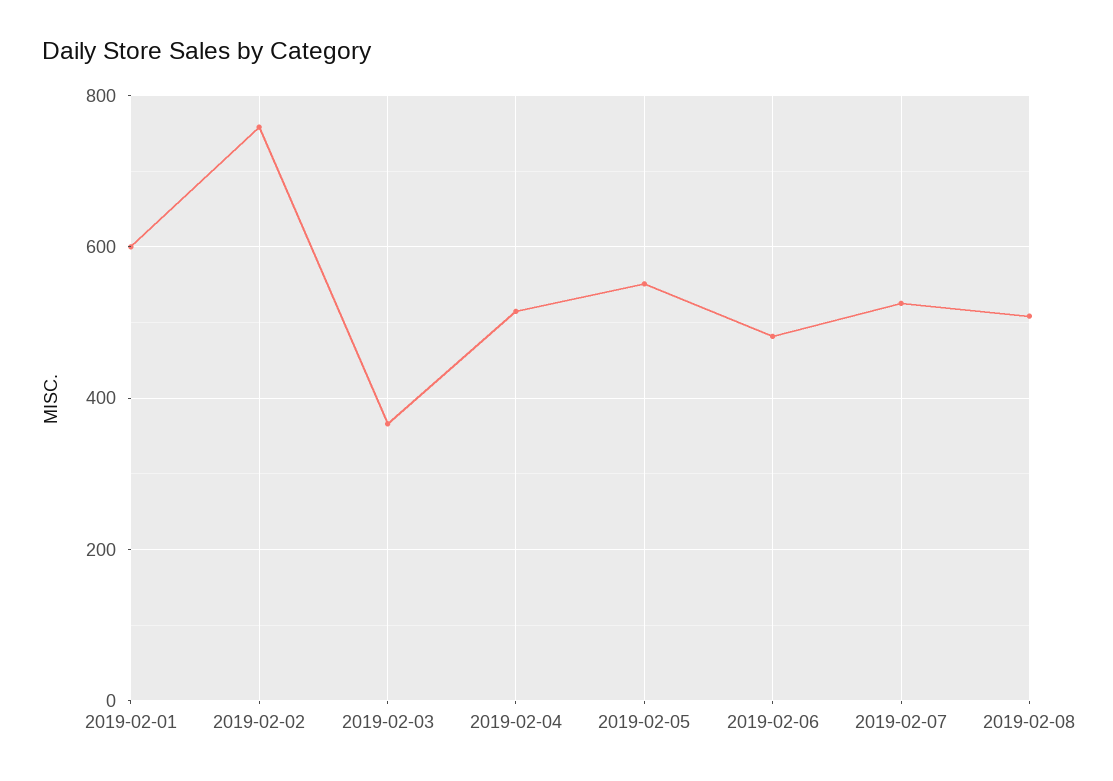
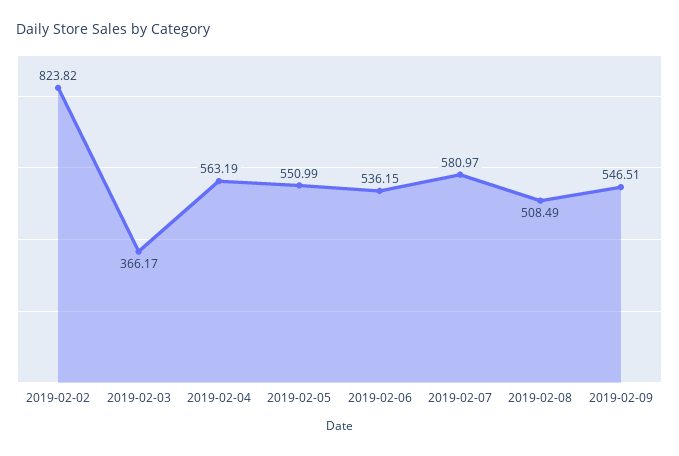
2019-02-01: 600 -> none
2019-02-02: 760 -> 823.82
2019-02-04: 520 -> 563.19
2019-02-06: 480 -> 536.15
2019-02-07: 520 -> 580.97
2019-02-09: none -> 546.51

